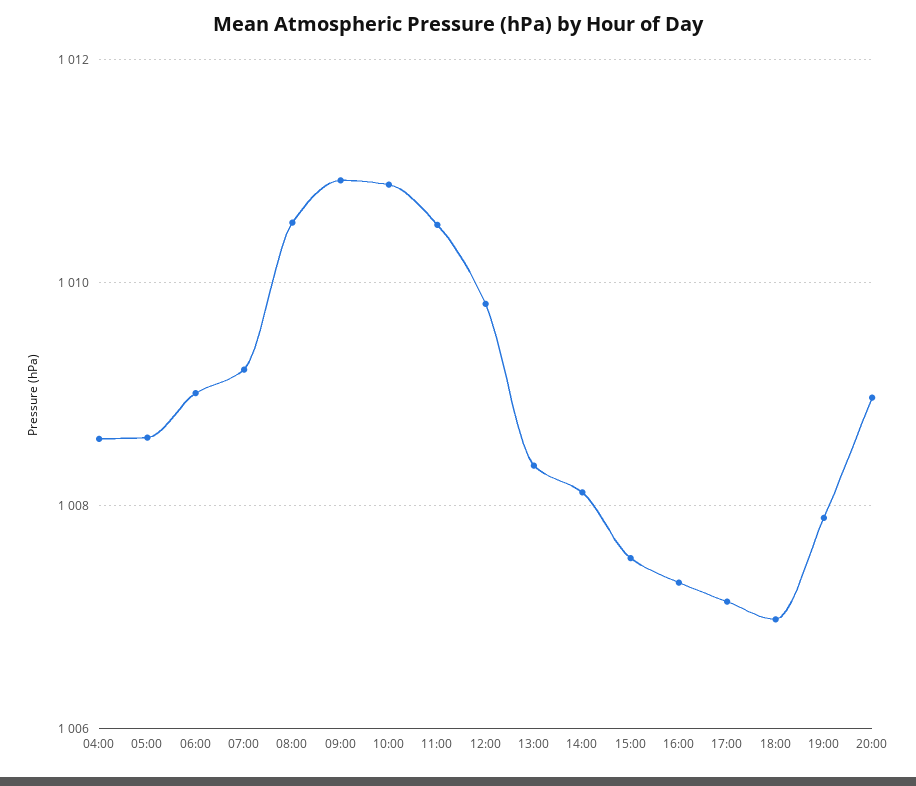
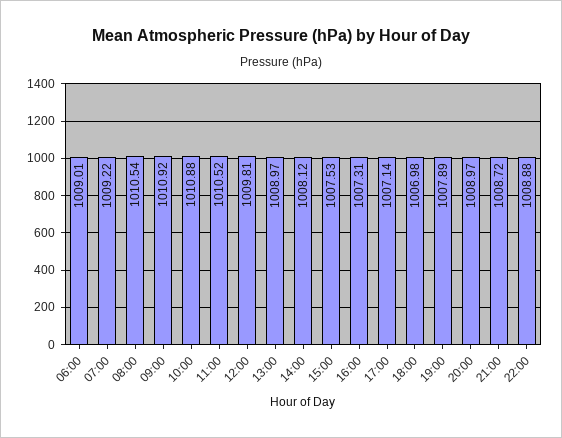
04:00: 1008.6 -> none
05:00: 1008.6 -> none
13:00: 1008.4 -> 1008.97
21:00: none -> 1008.72
22:00: none -> 1008.88

